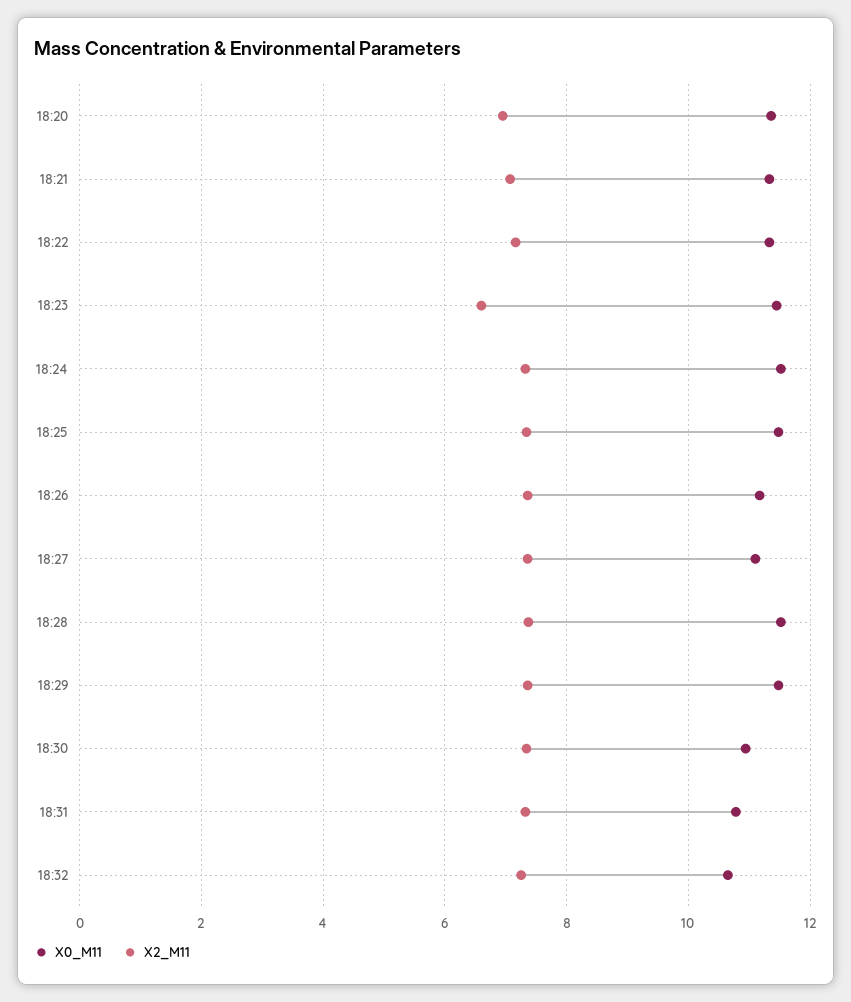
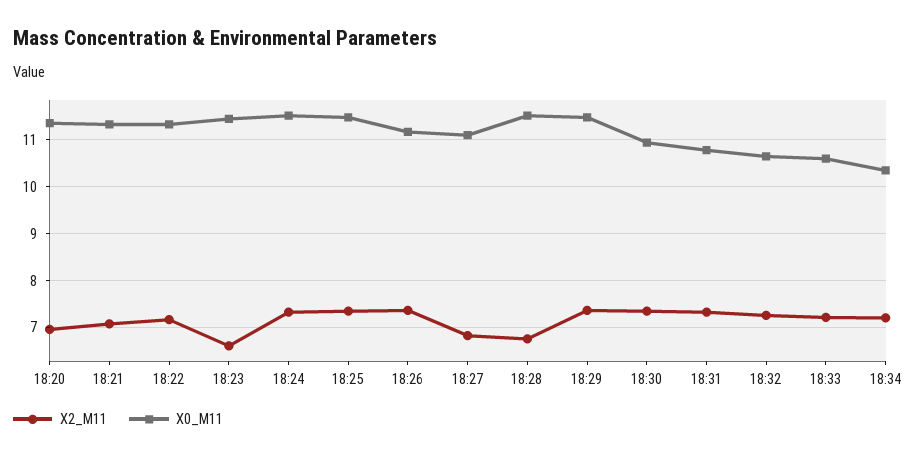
X2_M11, 18:27: 7.4 -> 6.8
X2_M11, 18:28: 7.4 -> 6.8
X2_M11, 18:33: none -> 7.2
X0_M11, 18:33: none -> 10.6
X2_M11, 18:34: none -> 7.2
X0_M11, 18:34: none -> 10.4

